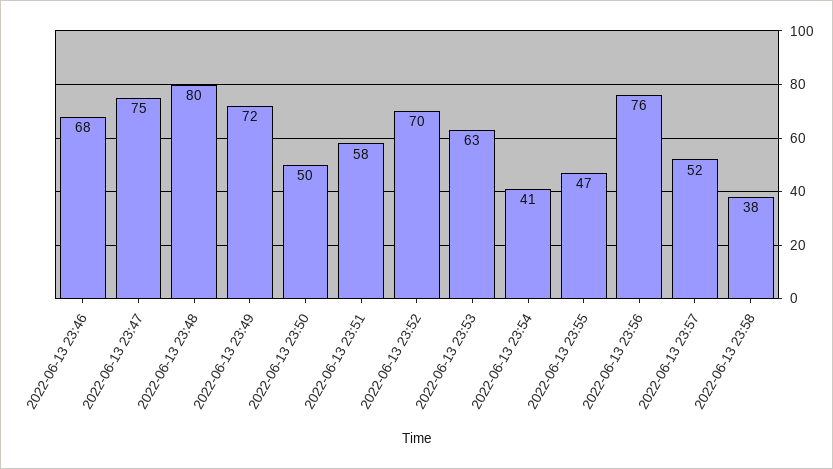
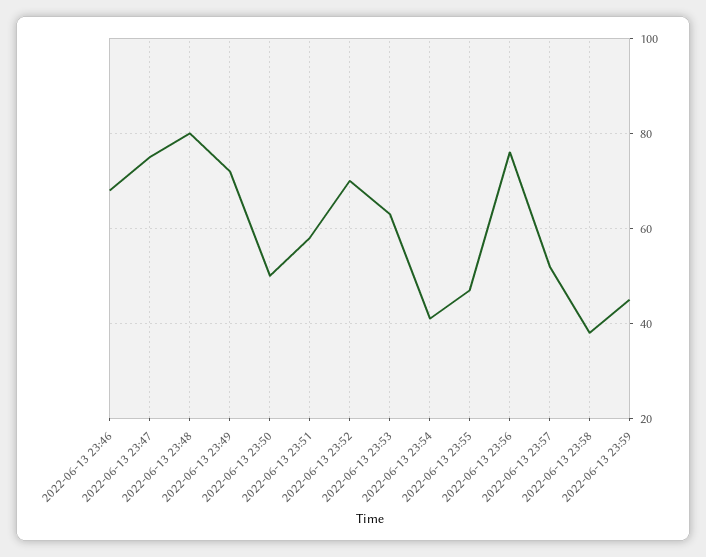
2022-06-13 23:59: none -> 45

